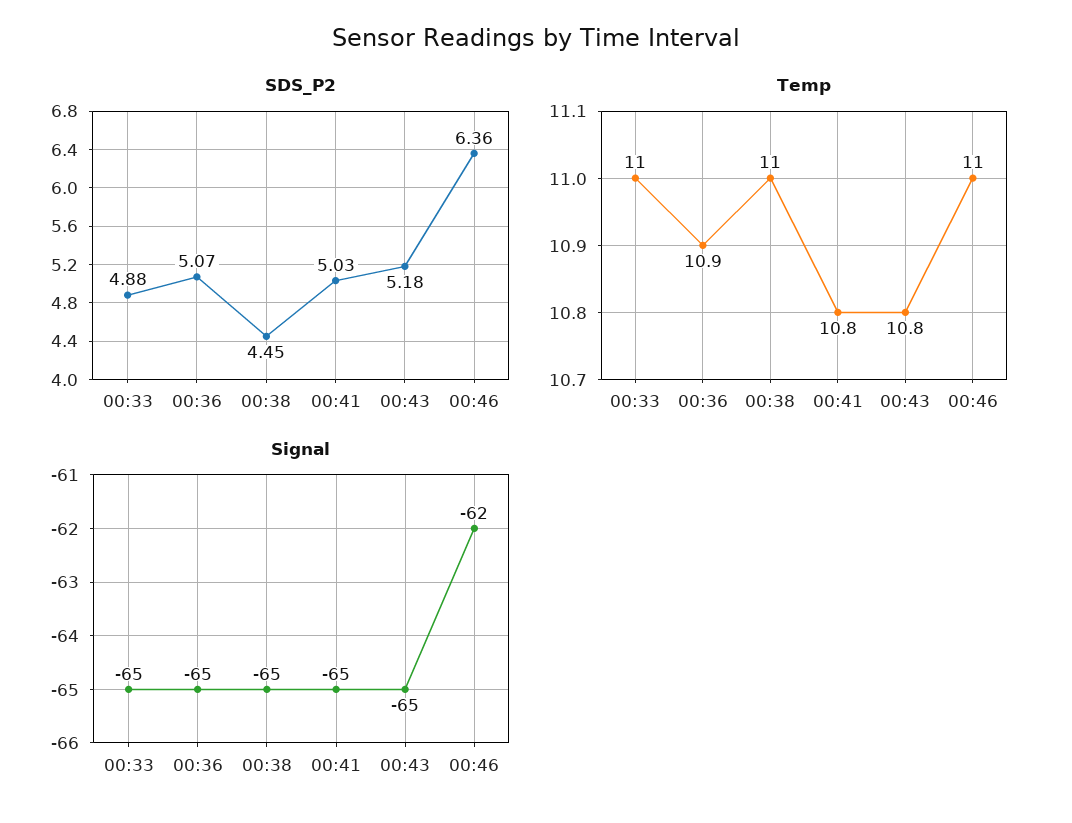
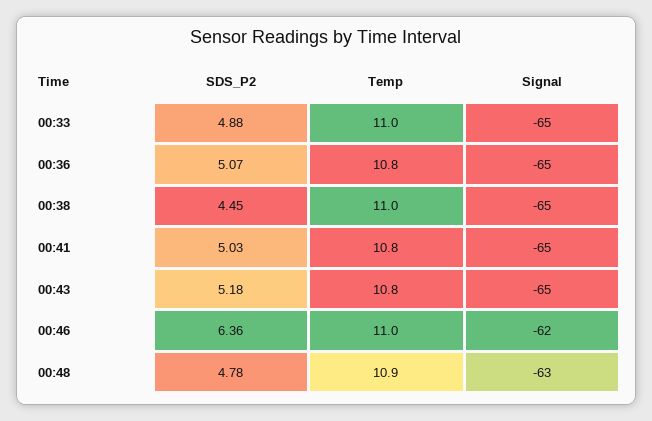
Temp, 00:36: 10.9 -> 10.8
SDS_P2, 00:48: none -> 4.78
Temp, 00:48: none -> 10.9
Signal, 00:48: none -> -63

